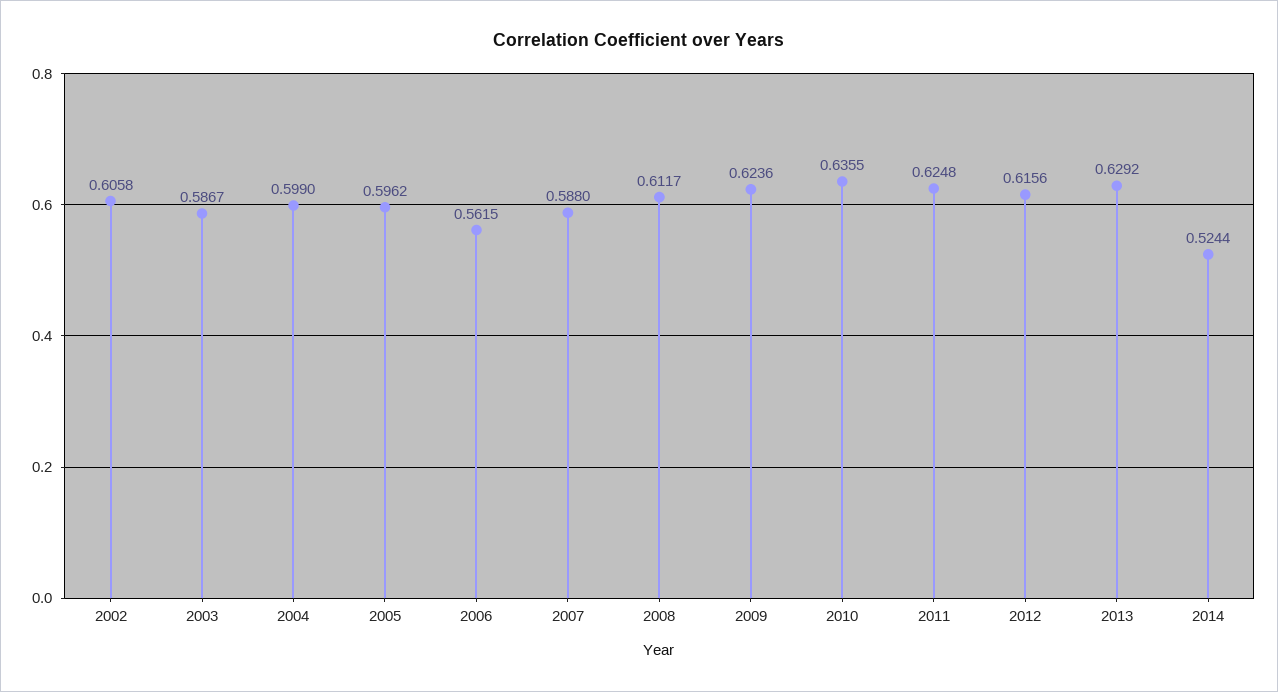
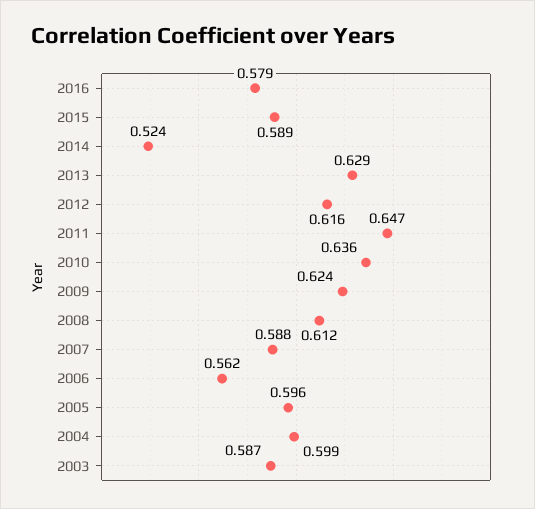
2002: 0.6058 -> none
2011: 0.6248 -> 0.647
2016: none -> 0.579
2015: none -> 0.589

